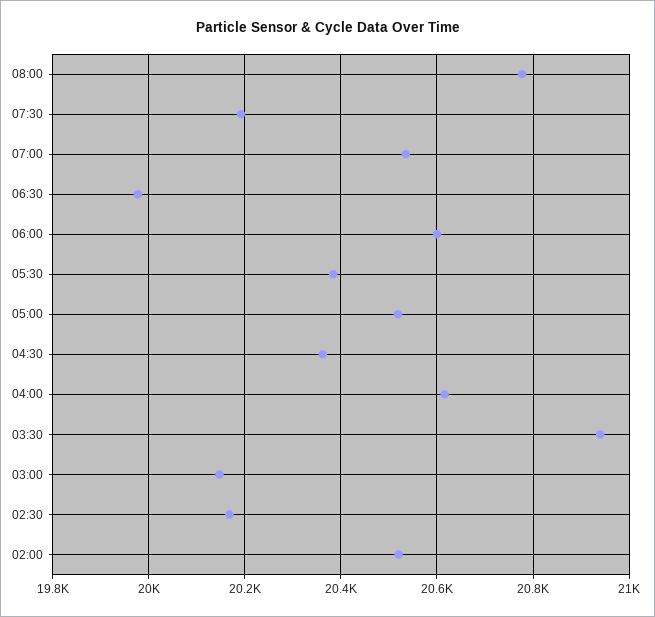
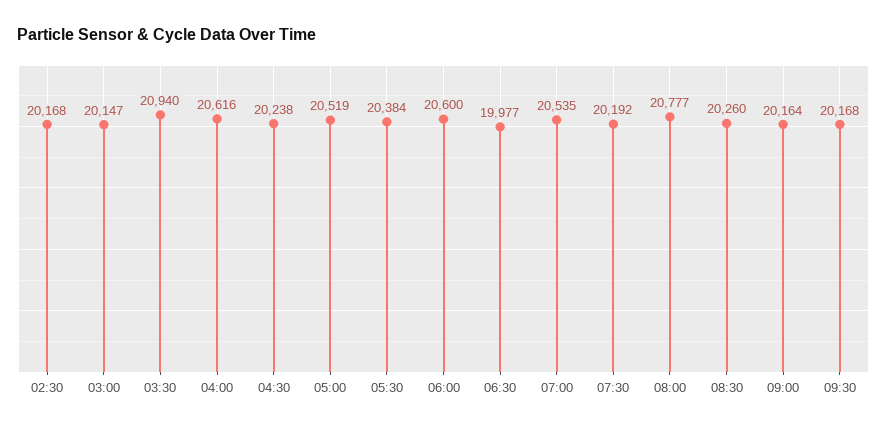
04:30: 20360 -> 20238
02:00: 20520 -> none
08:30: none -> 20260
09:00: none -> 20164
09:30: none -> 20168

